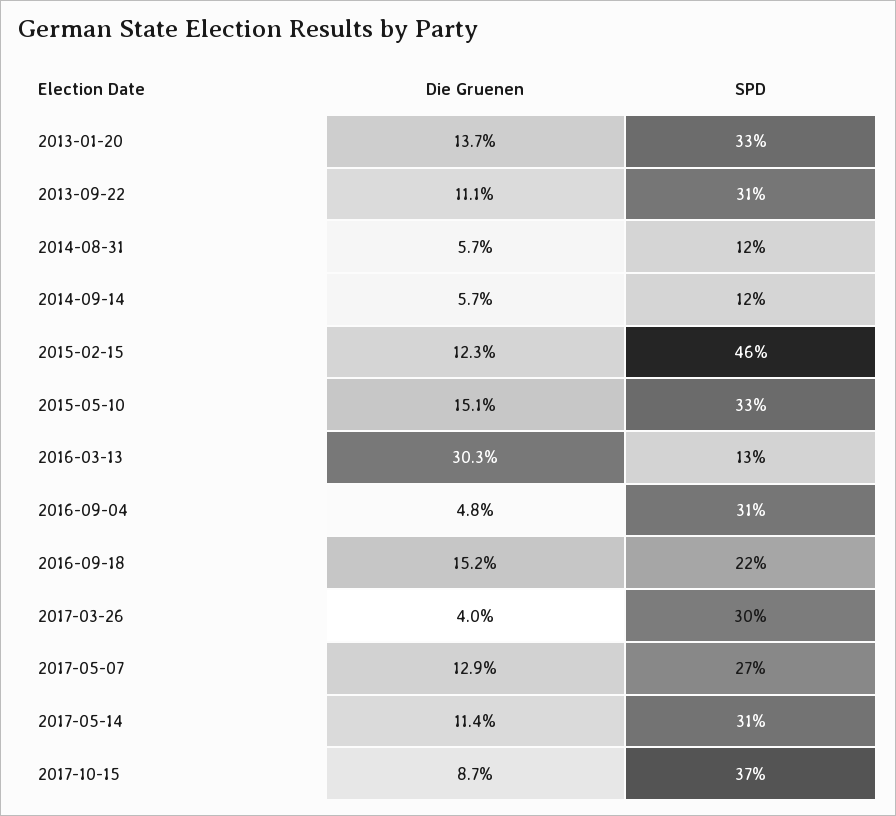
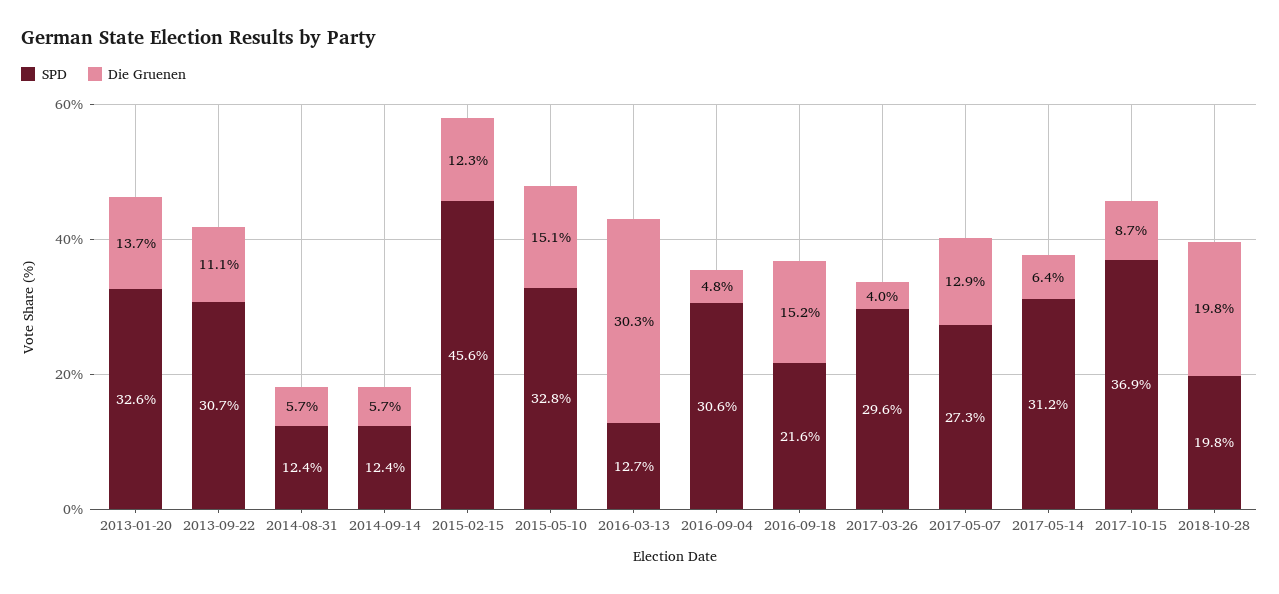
Die Gruenen, 2017-05-14: 11.4 -> 6.4
SPD, 2018-10-28: none -> 19.8
Die Gruenen, 2018-10-28: none -> 19.8

